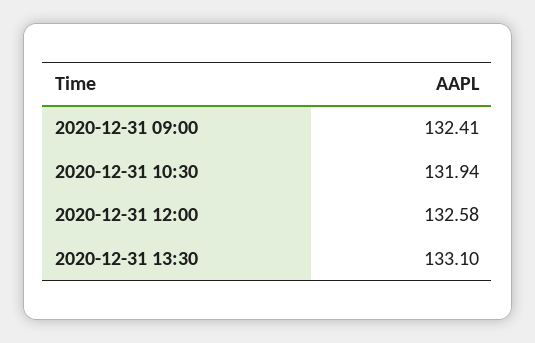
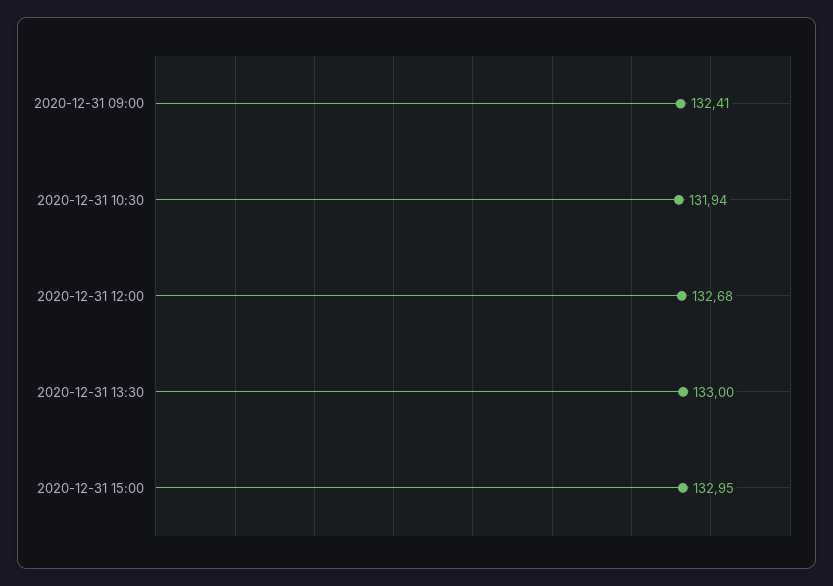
2020-12-31 12:00: 132.58 -> 132.68
2020-12-31 13:30: 133.1 -> 133
2020-12-31 15:00: none -> 132.95

